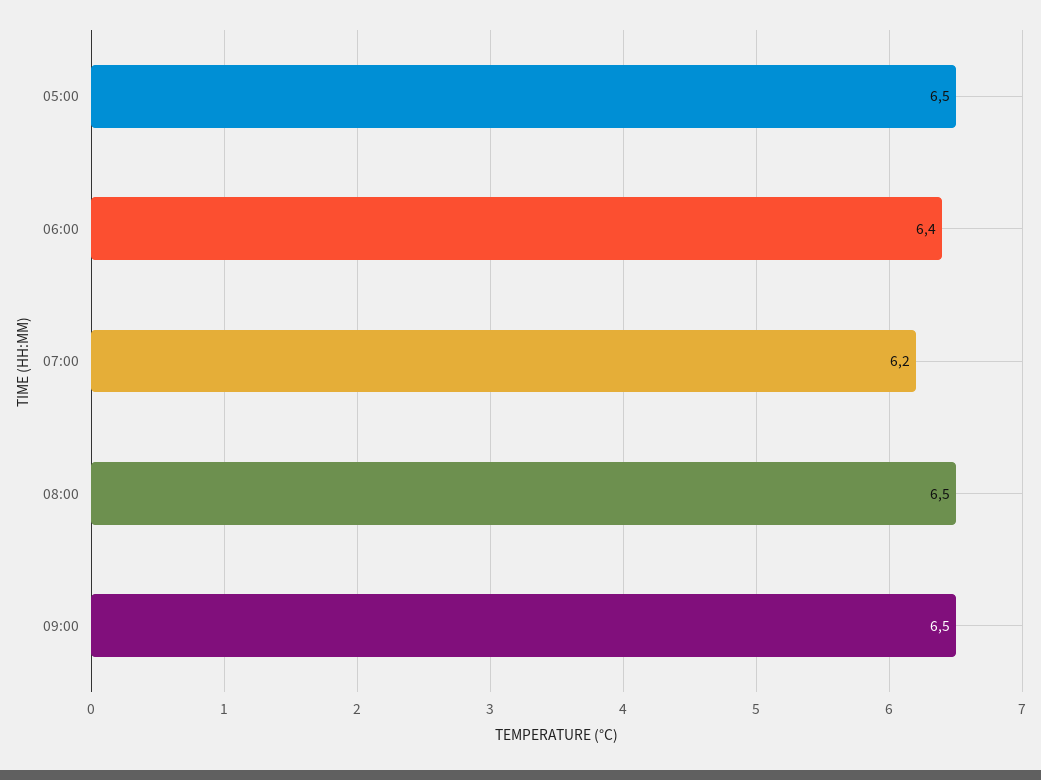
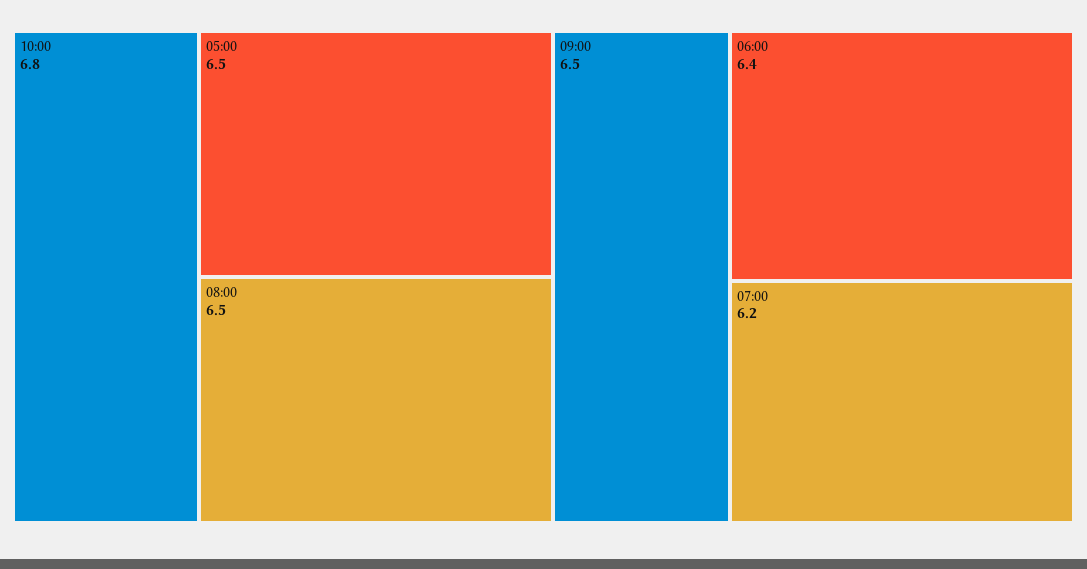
10:00: none -> 6.8

